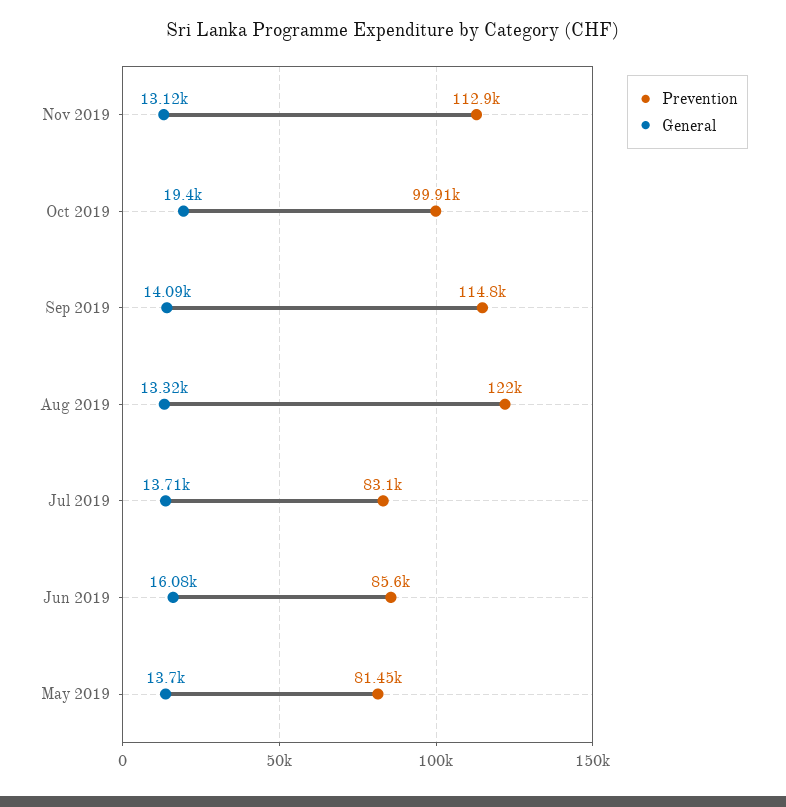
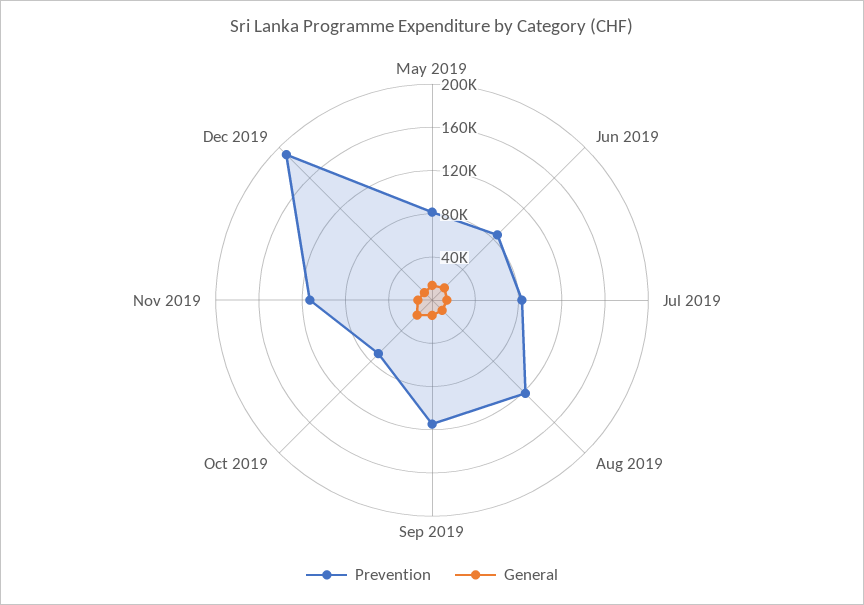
Prevention, Oct 2019: 99910 -> 70000
Prevention, Dec 2019: none -> 190000
General, Dec 2019: none -> 10000

